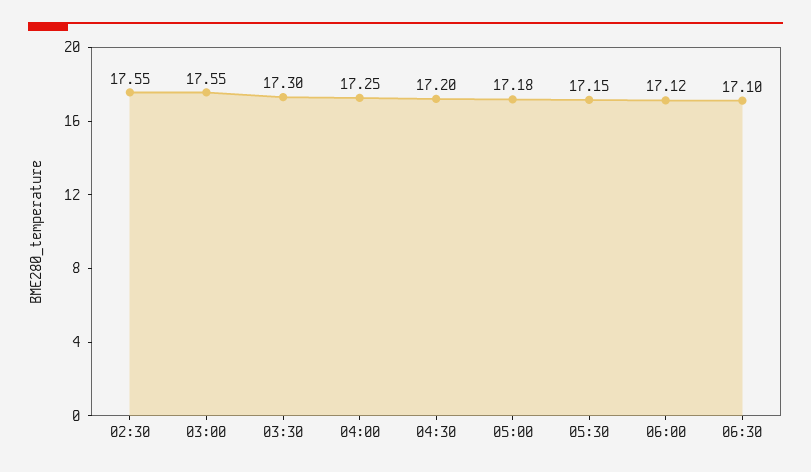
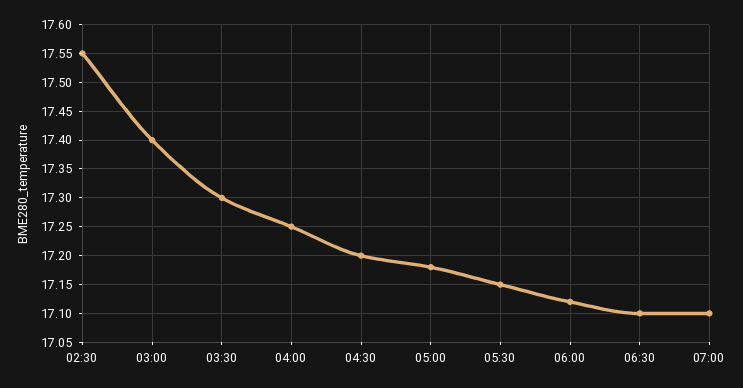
03:00: 17.55 -> 17.4
07:00: none -> 17.1

